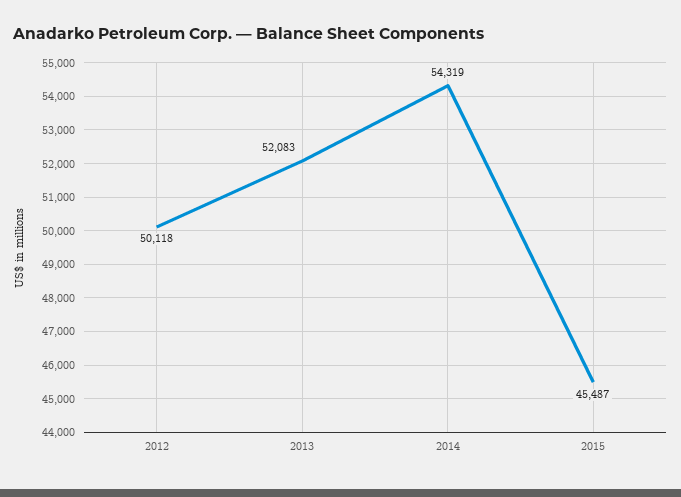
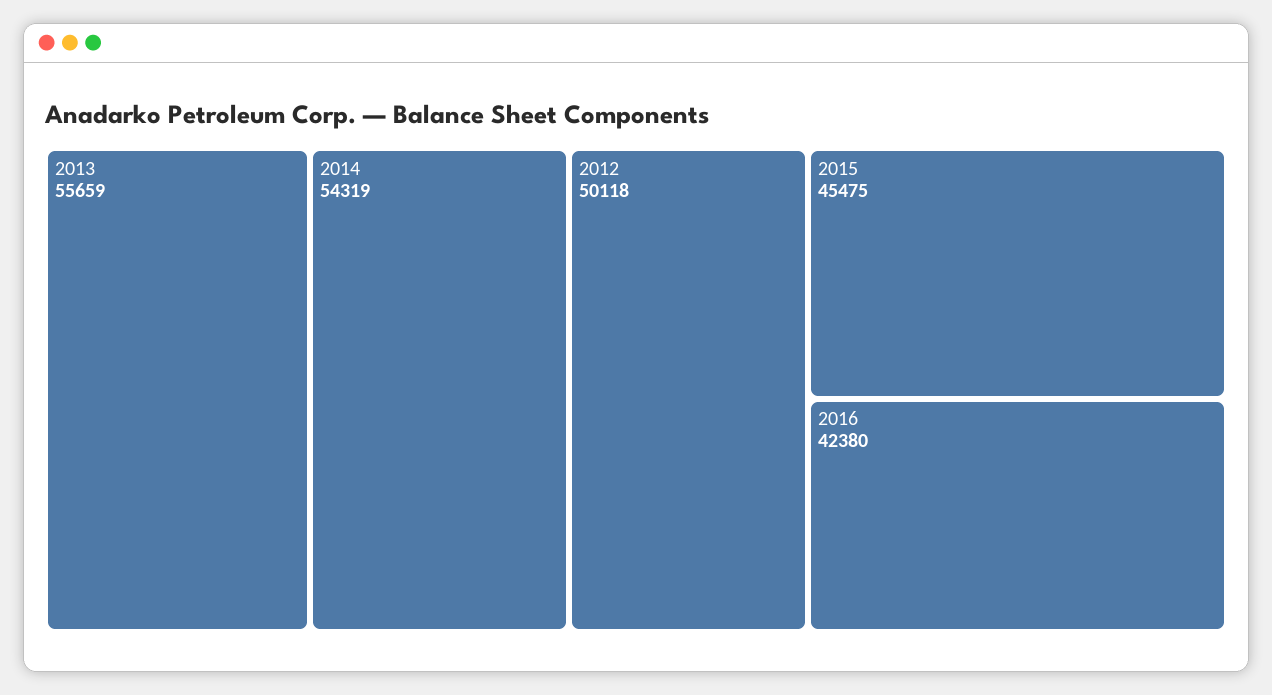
2013: 52083 -> 55659
2015: 45487 -> 45475
2016: none -> 42380

